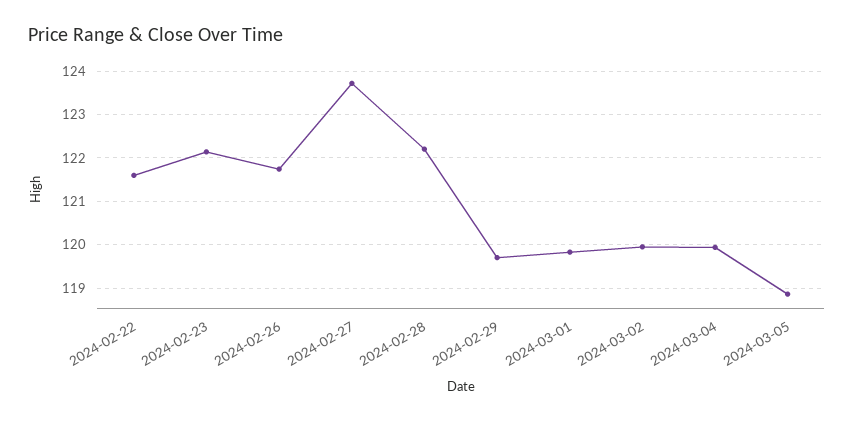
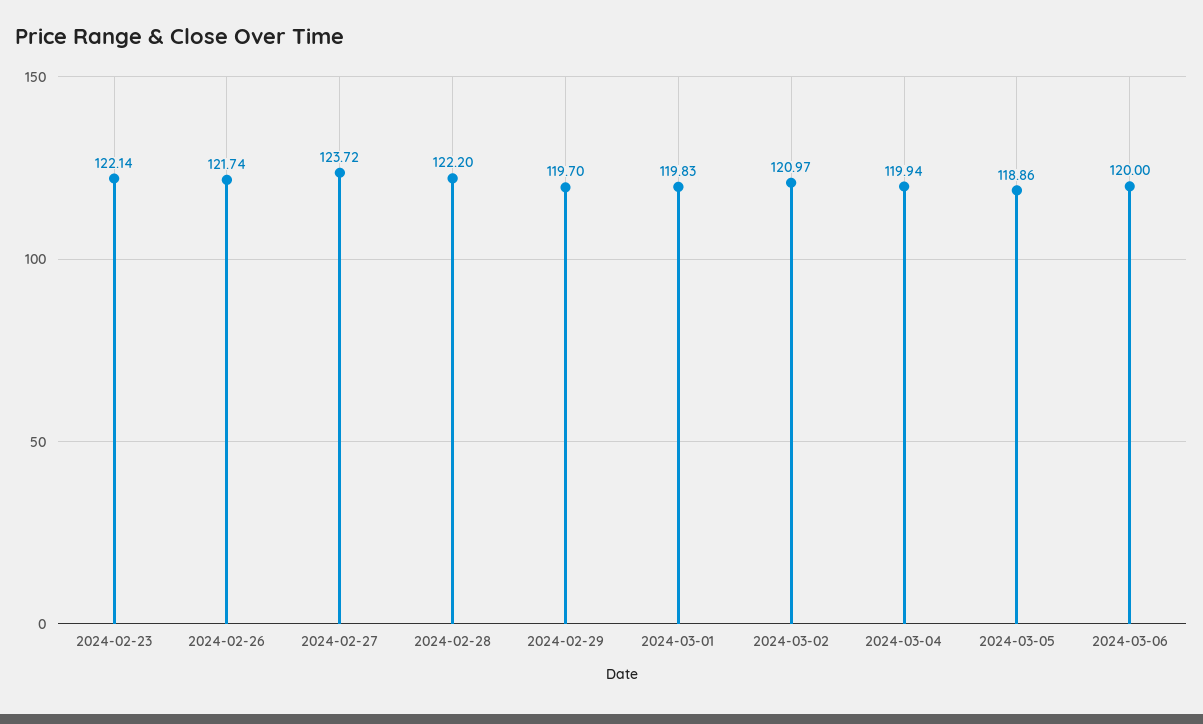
2024-02-22: 121.6 -> none
2024-03-02: 120 -> 120.97
2024-03-06: none -> 120

